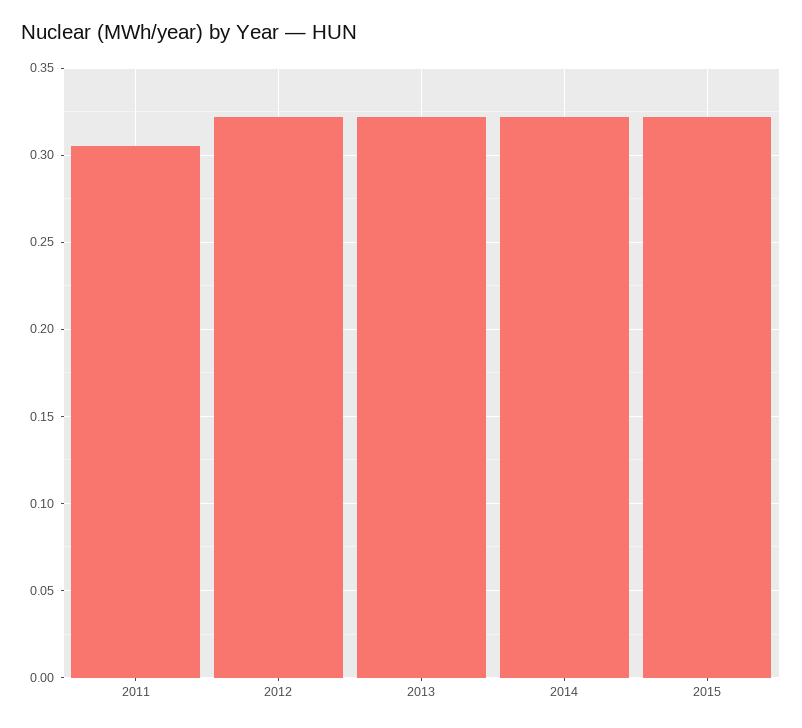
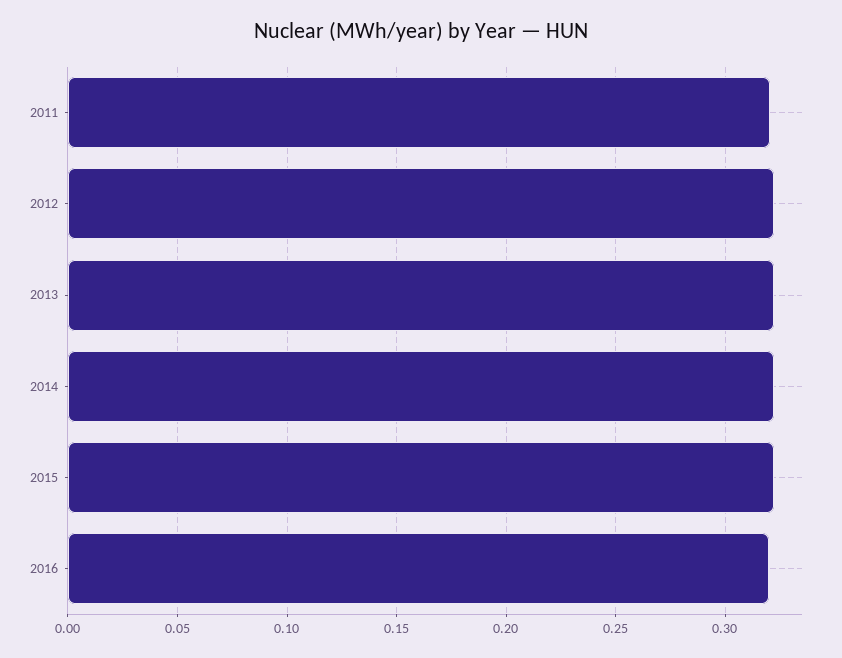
2011: 0.305 -> 0.32
2016: none -> 0.32

